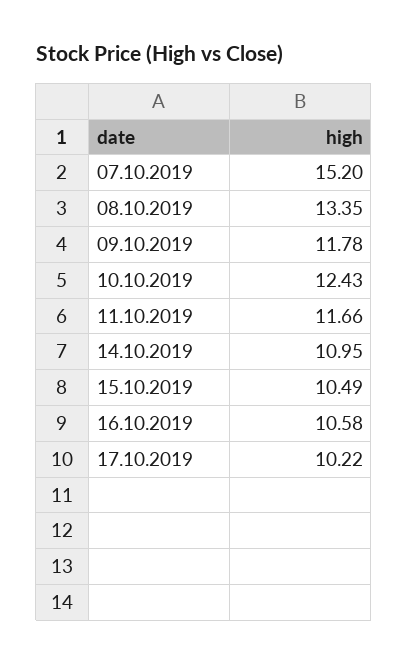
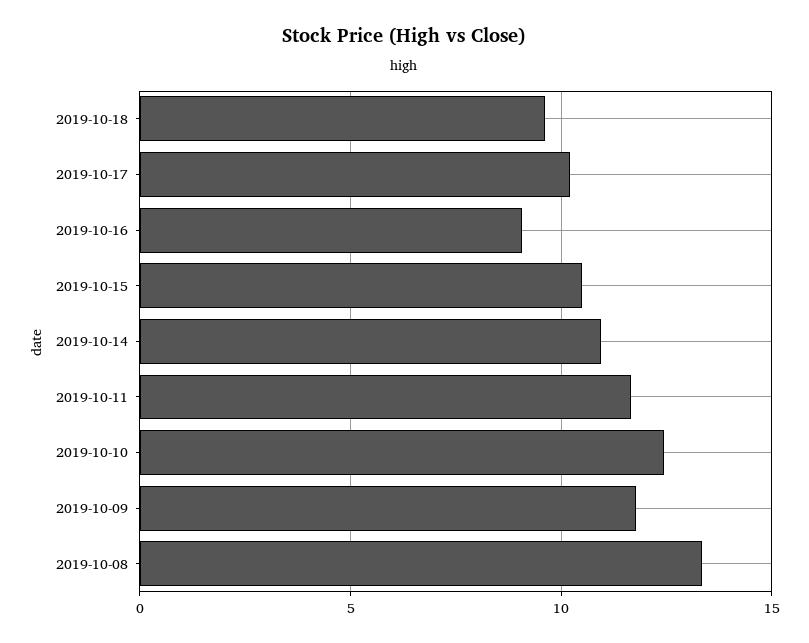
07.10.2019: 15.2 -> none
16.10.2019: 10.58 -> 9
2019-10-18: none -> 9.5

